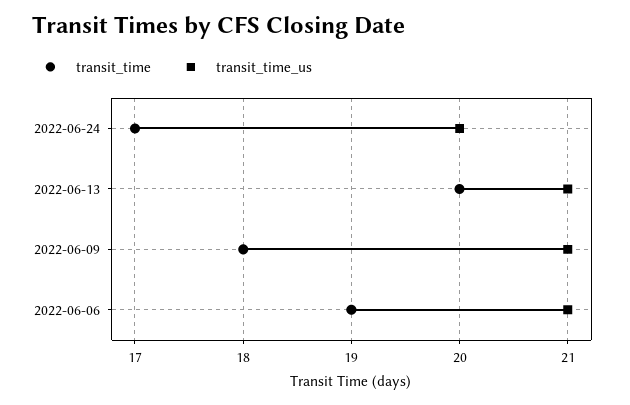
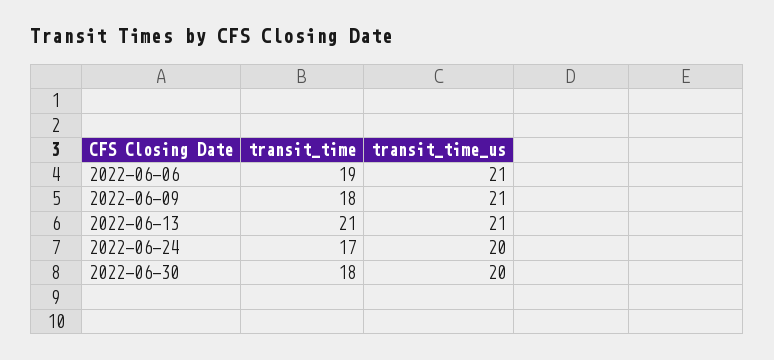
transit_time, 2022-06-13: 20 -> 21
transit_time, 2022-06-30: none -> 18
transit_time_us, 2022-06-30: none -> 20

